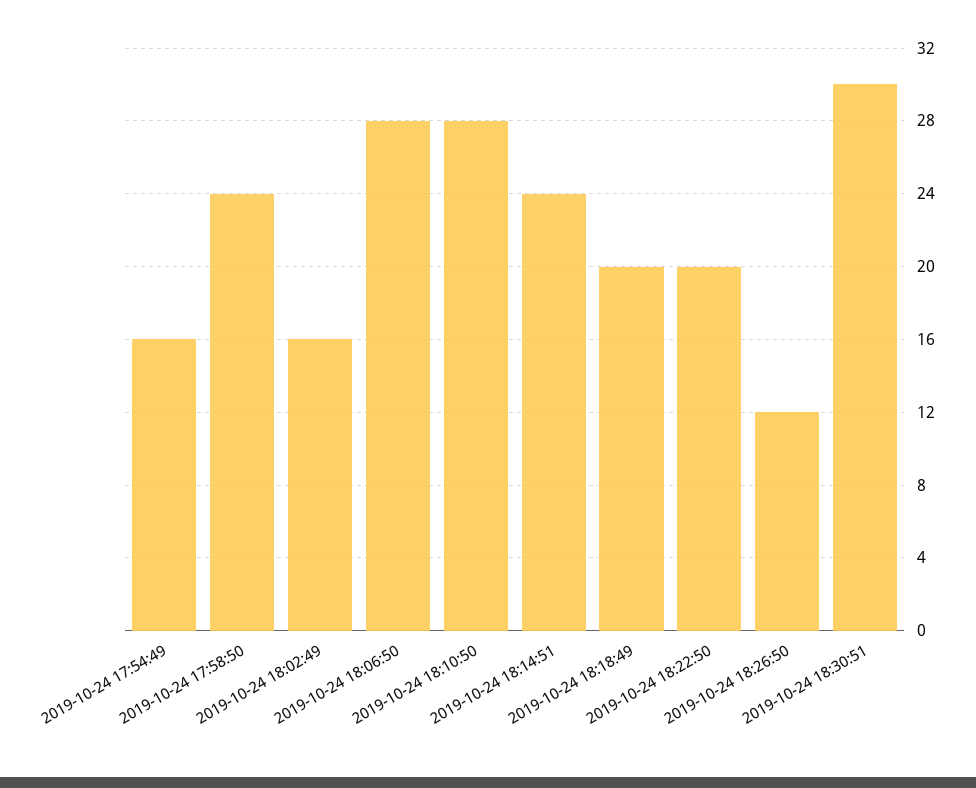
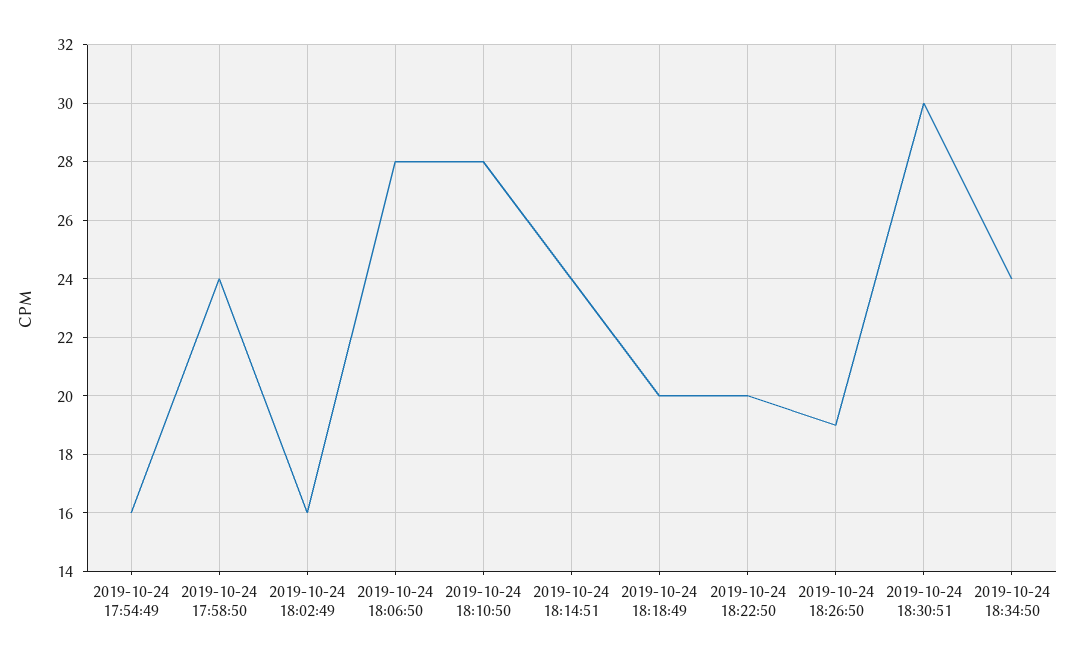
2019-10-24 18:26:50: 12 -> 19
2019-10-24 18:34:50: none -> 24

